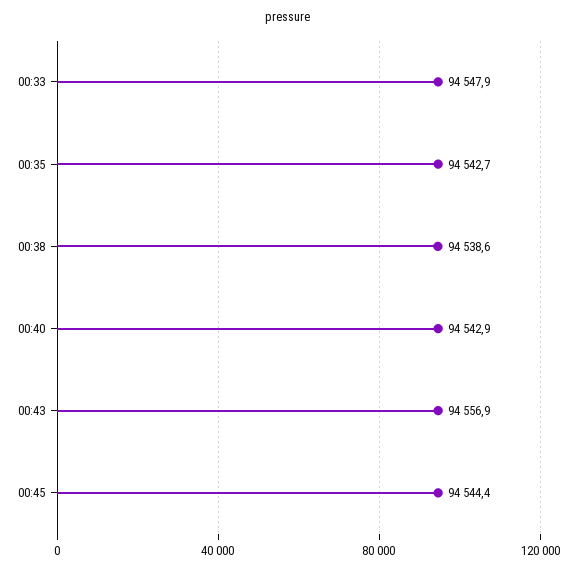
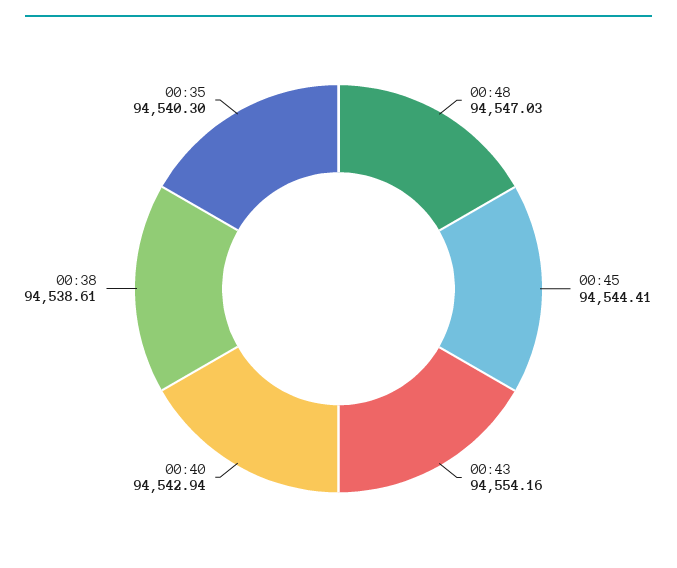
00:33: 94547.9 -> none
00:35: 94542.7 -> 94540.3
00:43: 94556.9 -> 94554.16
00:48: none -> 94547.03

